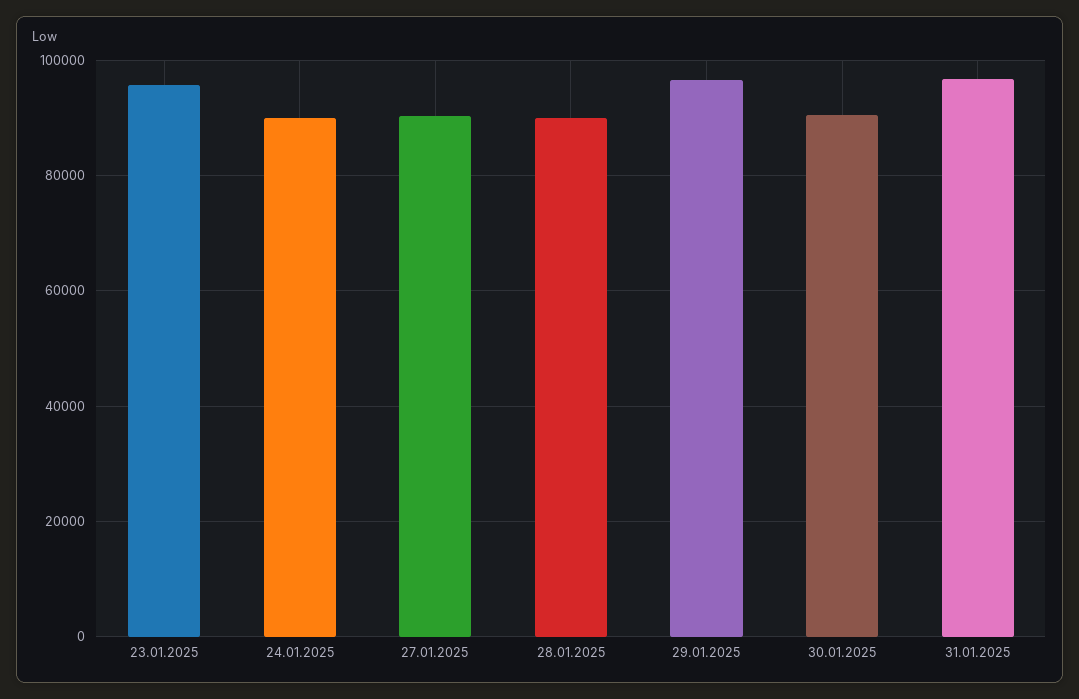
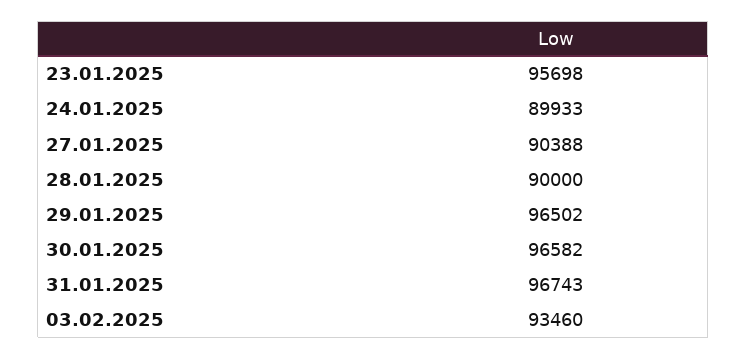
30.01.2025: 90000 -> 96582
03.02.2025: none -> 93460

